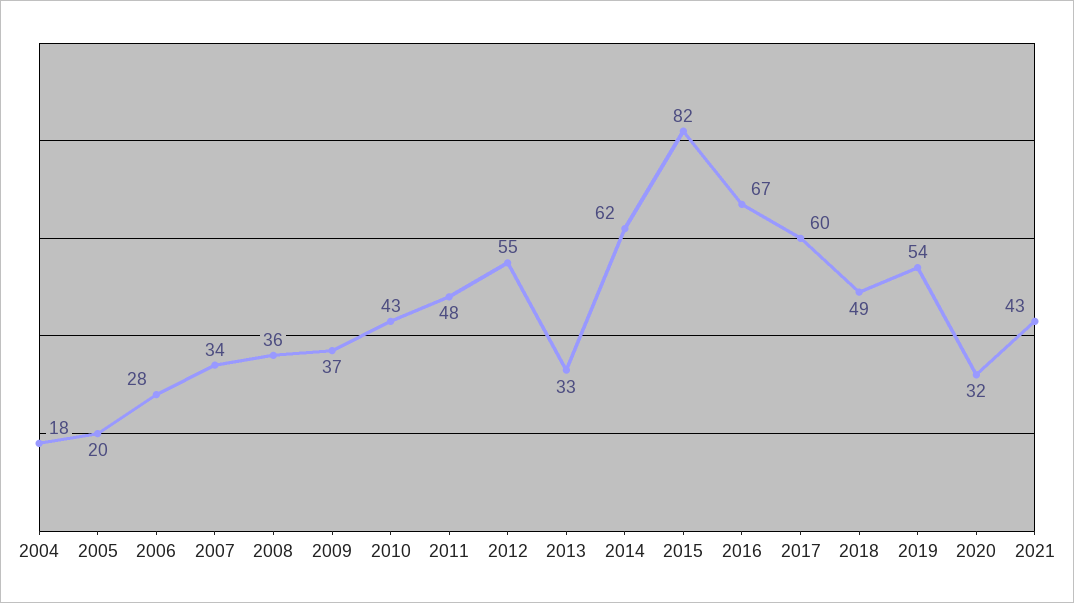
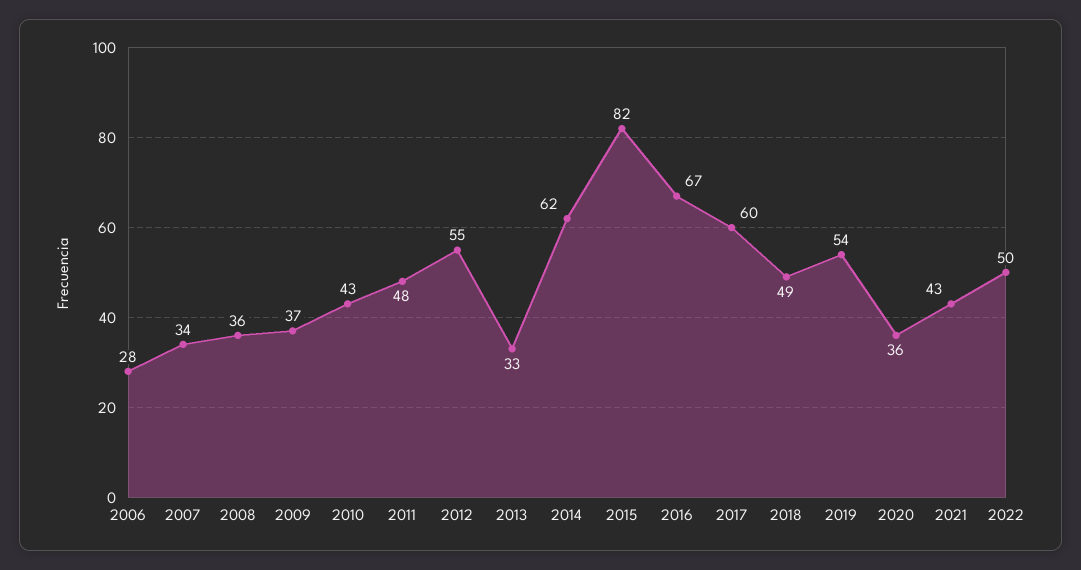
2004: 18 -> none
2005: 20 -> none
2020: 32 -> 36
2022: none -> 50

